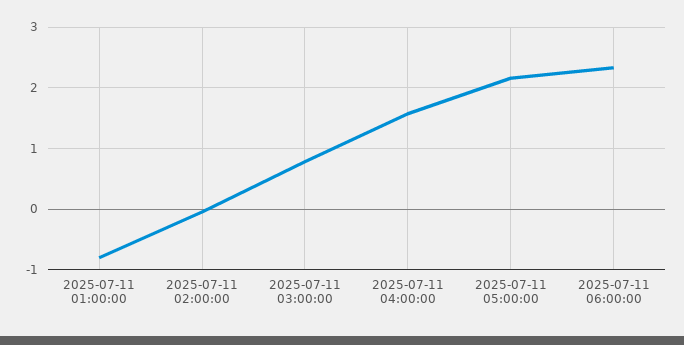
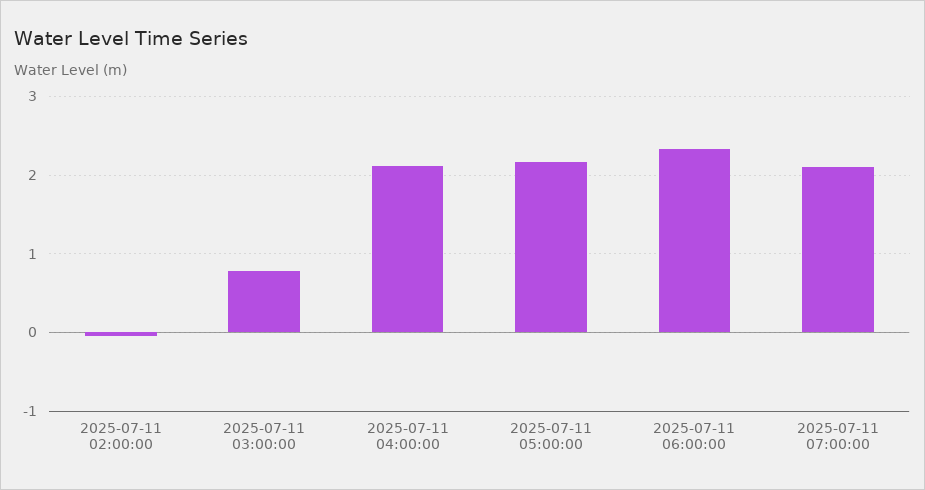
2025-07-11 01:00:00: -0.8 -> none
2025-07-11 04:00:00: 1.6 -> 2.1
2025-07-11 07:00:00: none -> 2.1

